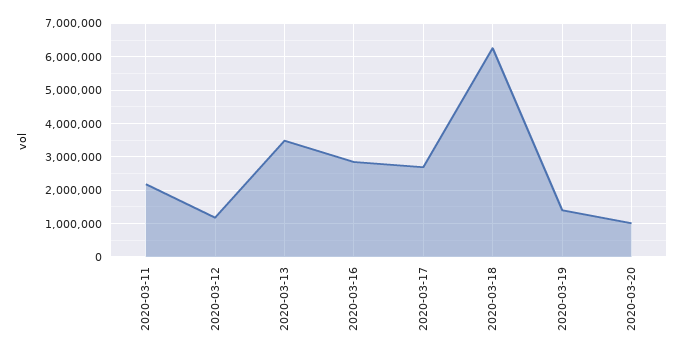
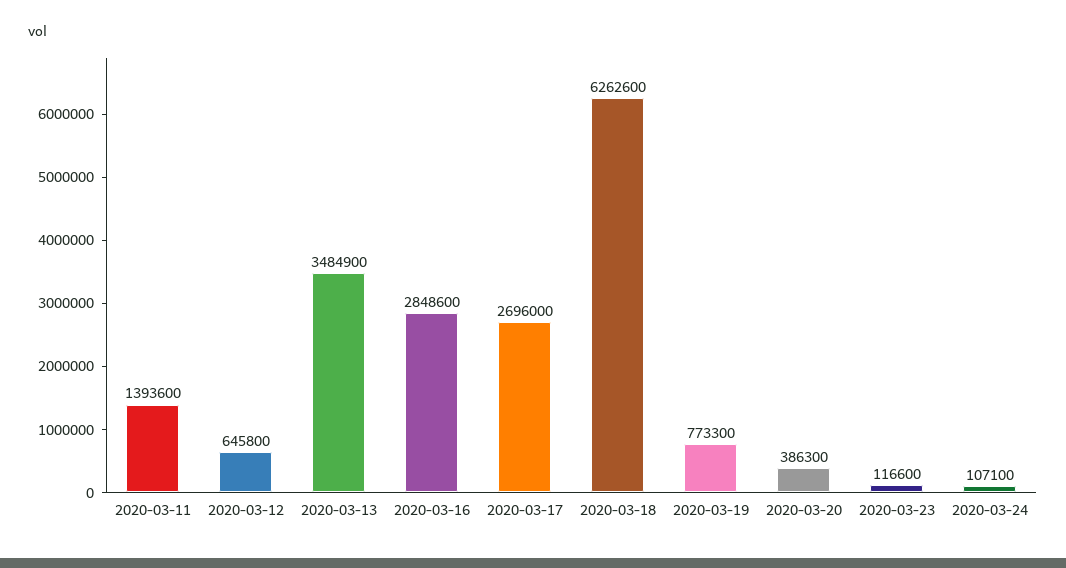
2020-03-11: 2200000 -> 1393600
2020-03-12: 1200000 -> 645800
2020-03-19: 1400000 -> 773300
2020-03-20: 1000000 -> 386300
2020-03-23: none -> 116600
2020-03-24: none -> 107100

